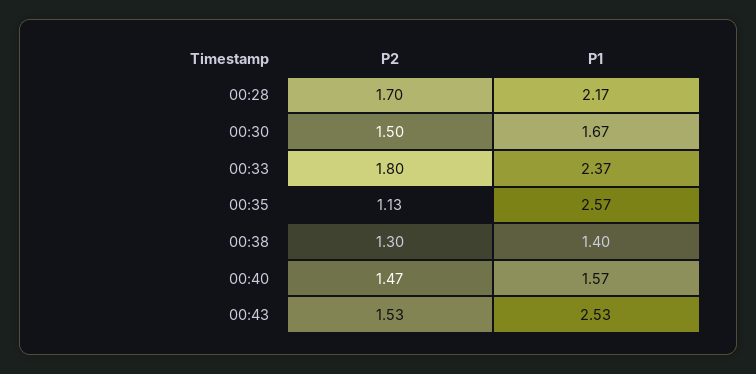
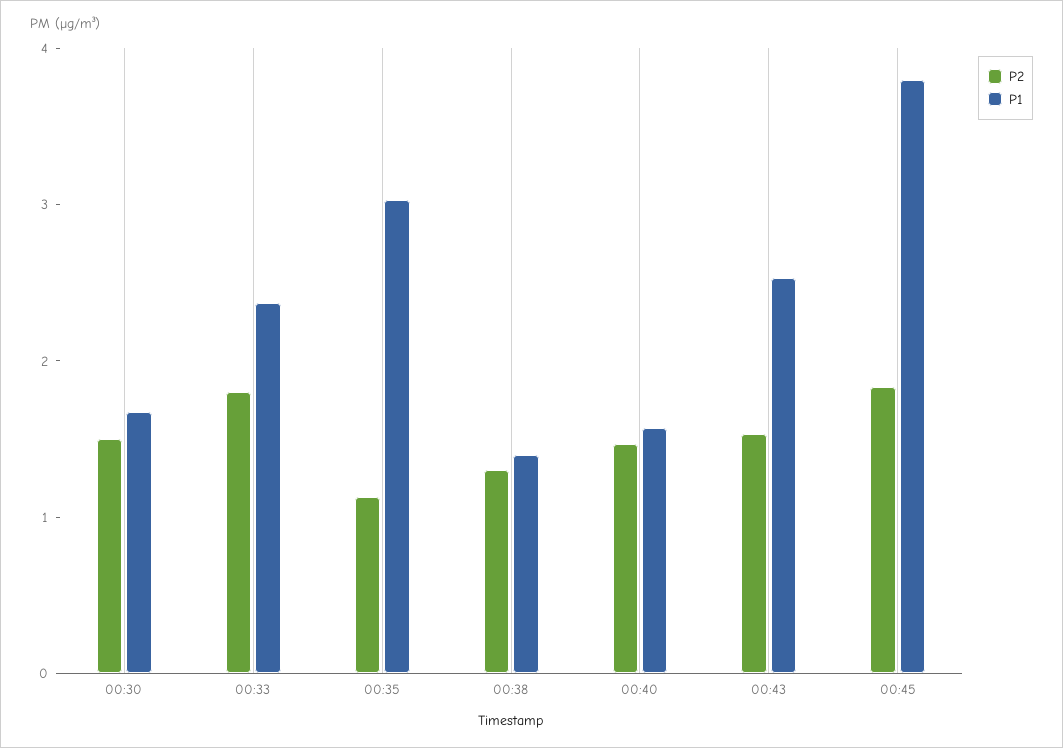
P2, 00:28: 1.7 -> none
P1, 00:28: 2.17 -> none
P1, 00:35: 2.57 -> 3
P2, 00:45: none -> 1.8
P1, 00:45: none -> 3.8

